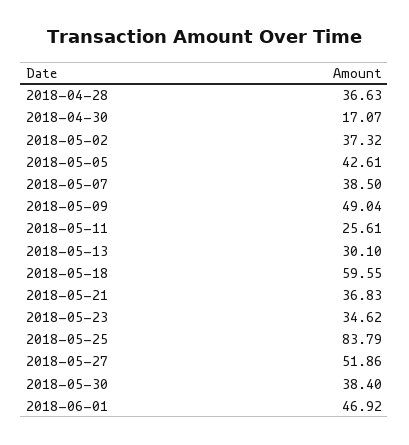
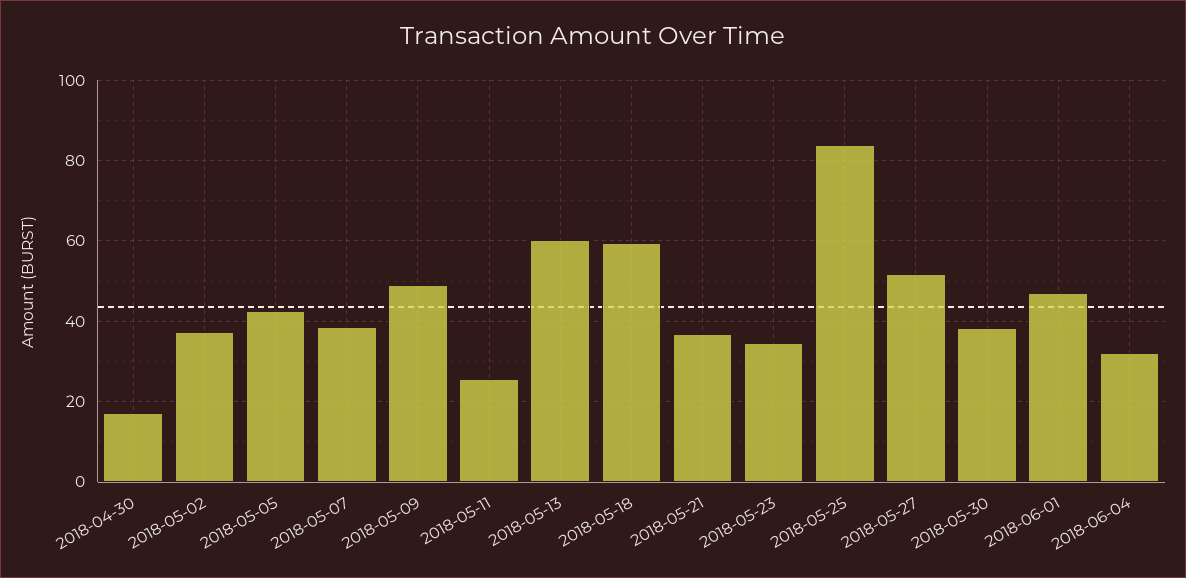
2018-04-28: 36.63 -> none
2018-05-13: 30.1 -> 60
2018-06-04: none -> 32

